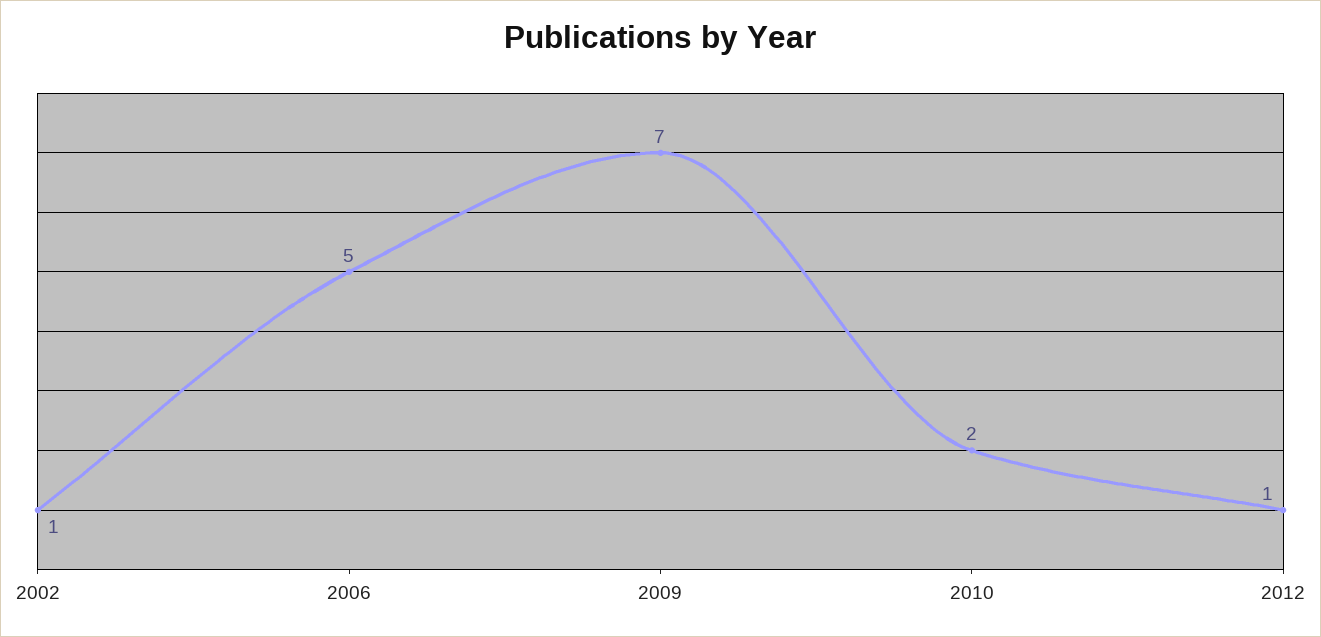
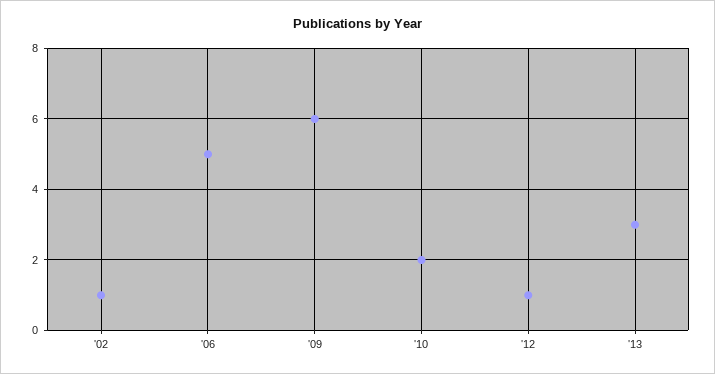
2009: 7 -> 6
'13: none -> 3

